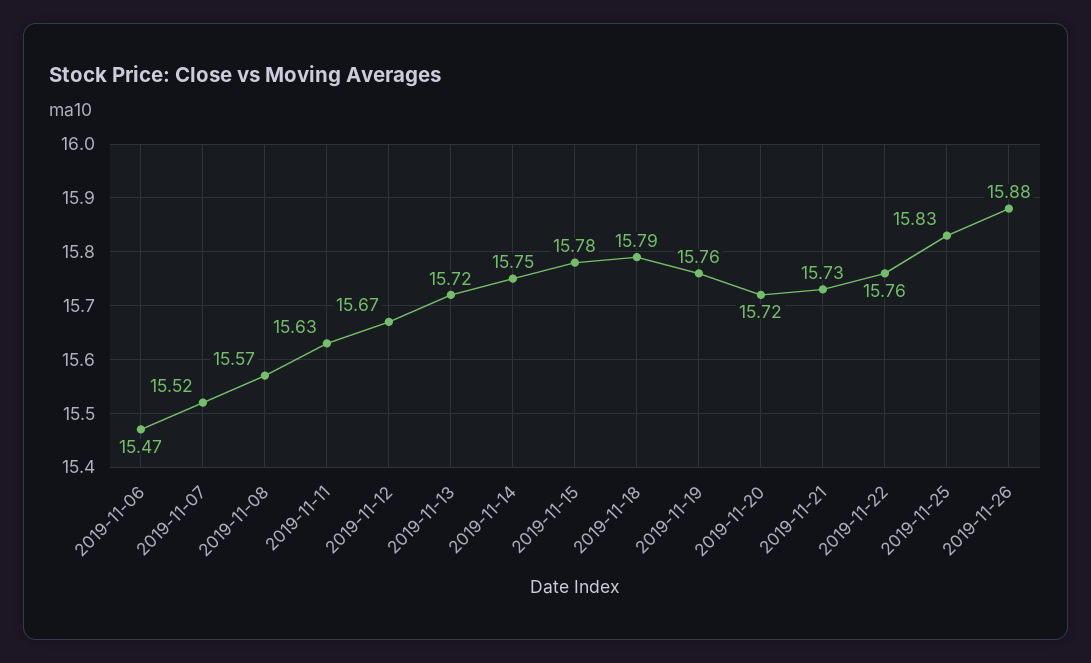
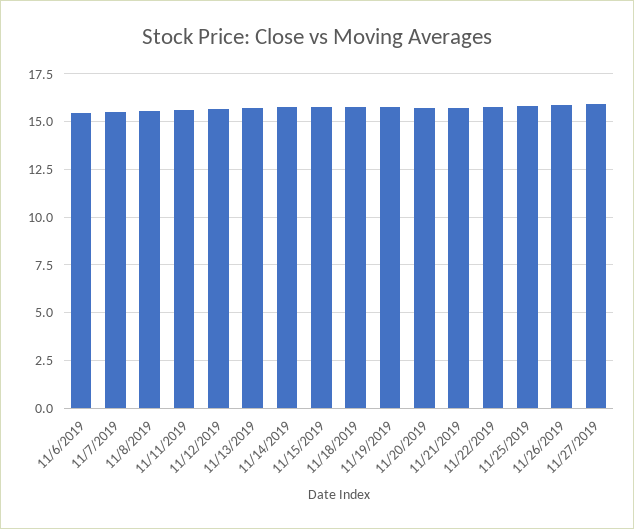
11/27/2019: none -> 16

